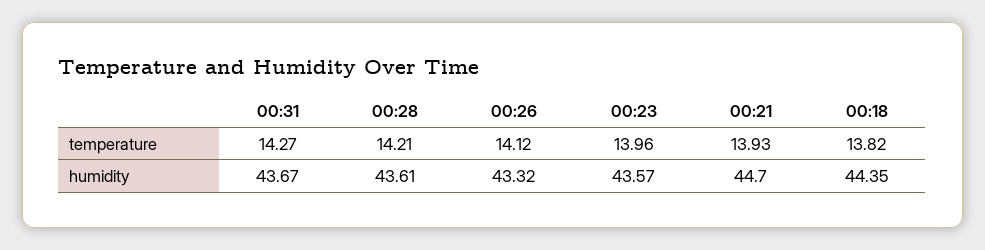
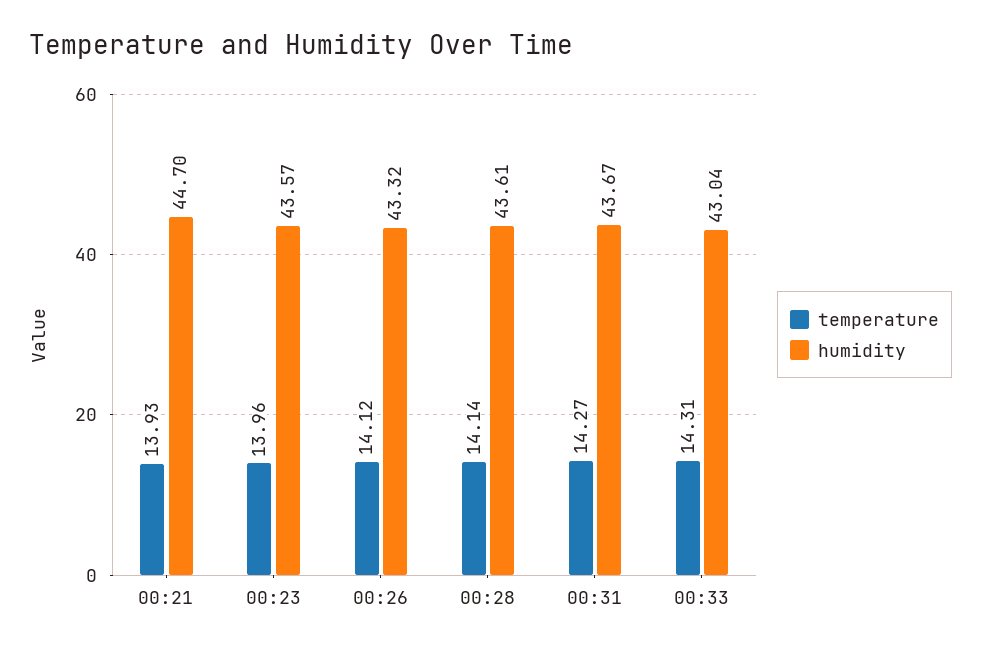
temperature, 00:28: 14.21 -> 14.14
temperature, 00:18: 13.82 -> none
humidity, 00:18: 44.35 -> none
temperature, 00:33: none -> 14.31
humidity, 00:33: none -> 43.04

